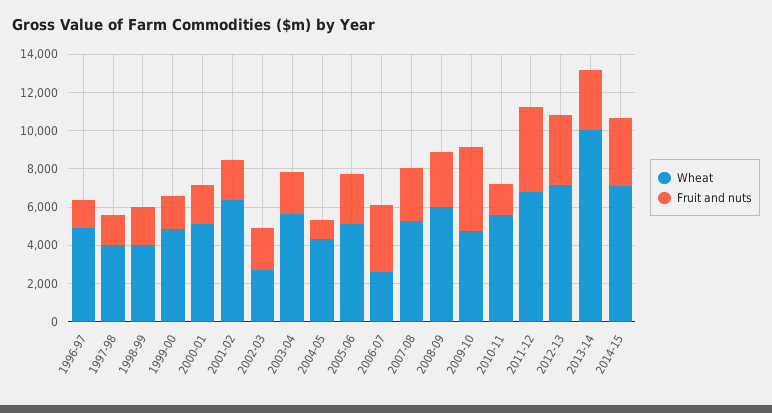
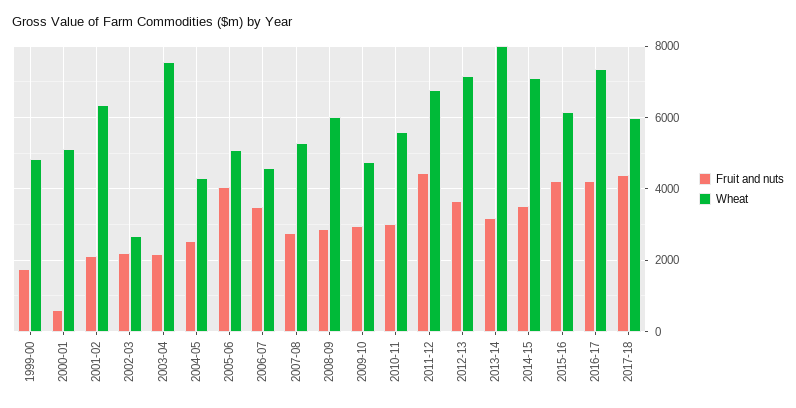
Wheat, 1996-97: 5000 -> none
Fruit and nuts, 1996-97: 1500 -> none
Wheat, 1997-98: 4000 -> none
Fruit and nuts, 1997-98: 1500 -> none
Wheat, 1998-99: 4000 -> none
Fruit and nuts, 1998-99: 2000 -> none
Fruit and nuts, 2000-01: 2000 -> 600
Wheat, 2003-04: 5500 -> 7600
Fruit and nuts, 2004-05: 1000 -> 2600
Fruit and nuts, 2005-06: 2500 -> 4000
Wheat, 2006-07: 2500 -> 4600
Fruit and nuts, 2009-10: 4500 -> 3000
Fruit and nuts, 2010-11: 1500 -> 3000
Wheat, 2013-14: 10000 -> 8000
Fruit and nuts, 2015-16: none -> 4200
Wheat, 2015-16: none -> 6200
Fruit and nuts, 2016-17: none -> 4200
Wheat, 2016-17: none -> 7400
Fruit and nuts, 2017-18: none -> 4400
Wheat, 2017-18: none -> 6000

